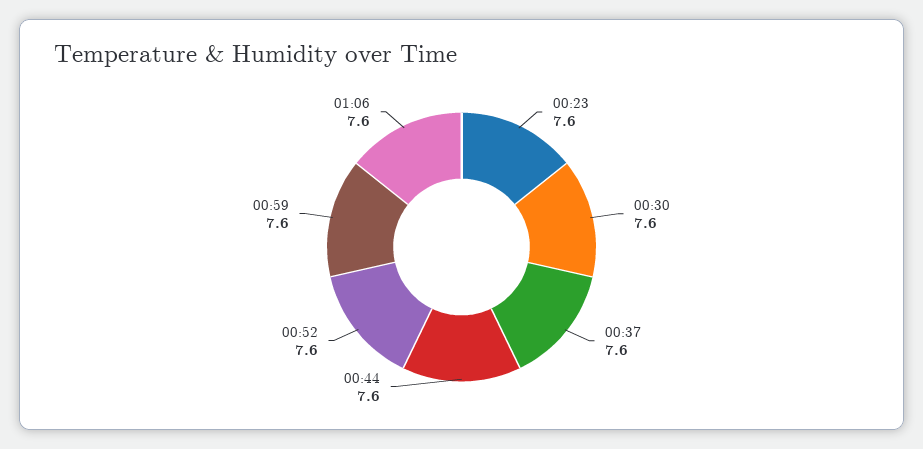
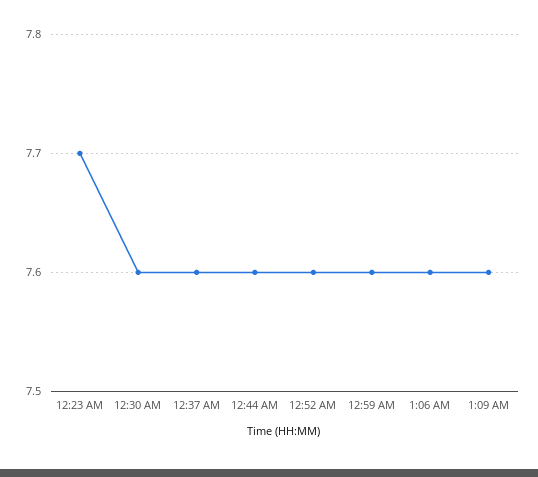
00:23: 7.6 -> 7.7
1:09 AM: none -> 7.6

